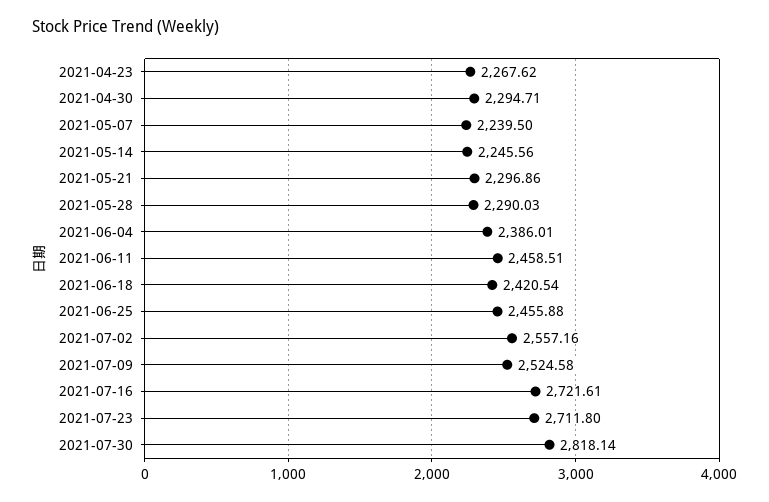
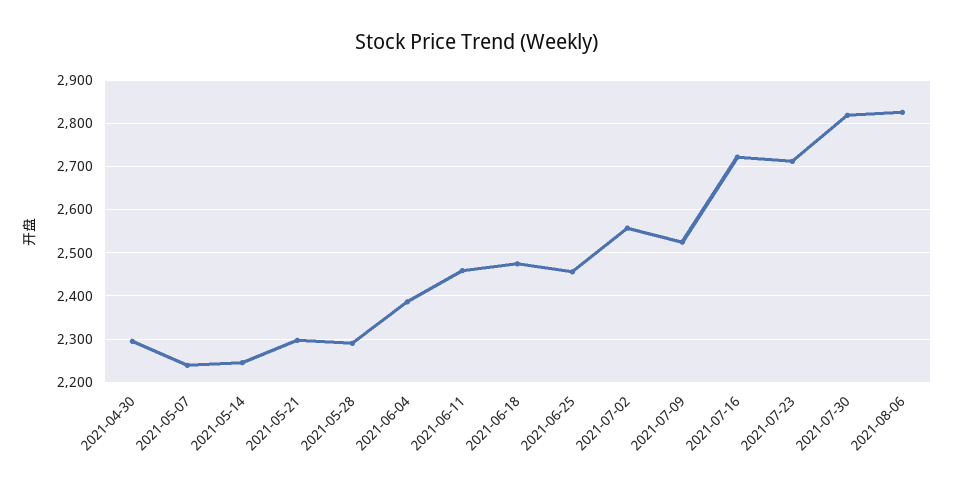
2021-04-23: 2267.62 -> none
2021-06-18: 2420.54 -> 2480
2021-08-06: none -> 2820

